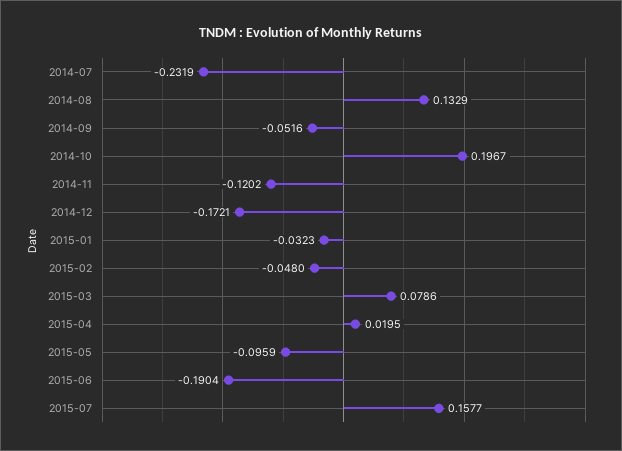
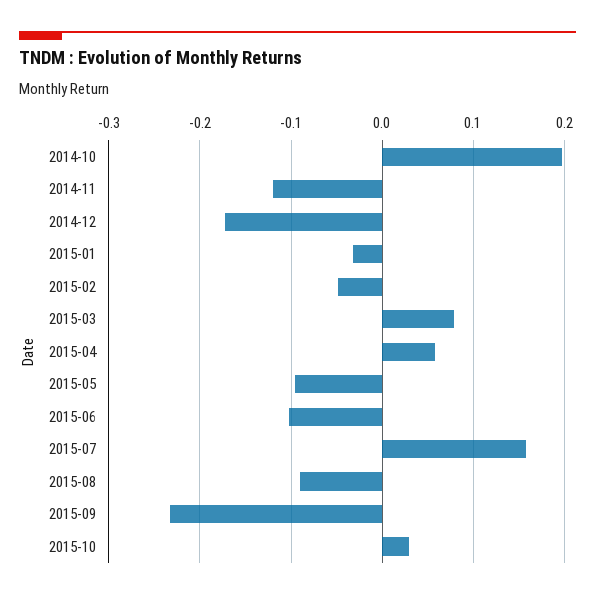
2014-07: -0.2319 -> none
2014-08: 0.1329 -> none
2014-09: -0.0516 -> none
2015-04: 0.0195 -> 0.06
2015-06: -0.1904 -> -0.1
2015-08: none -> -0.09
2015-09: none -> -0.23
2015-10: none -> 0.03

